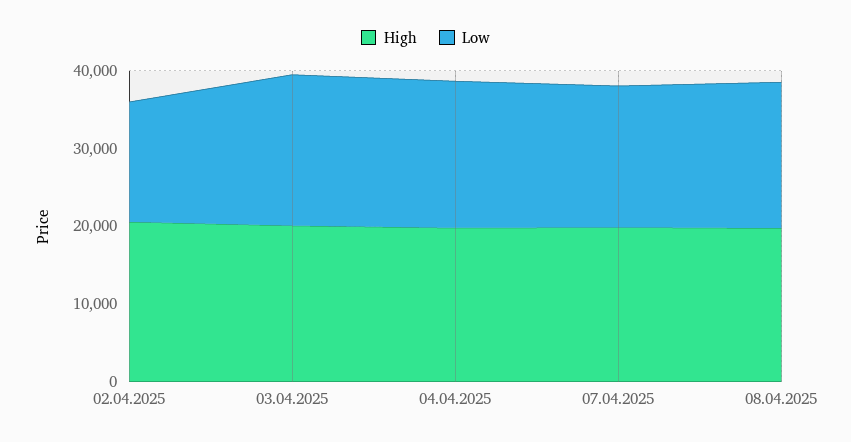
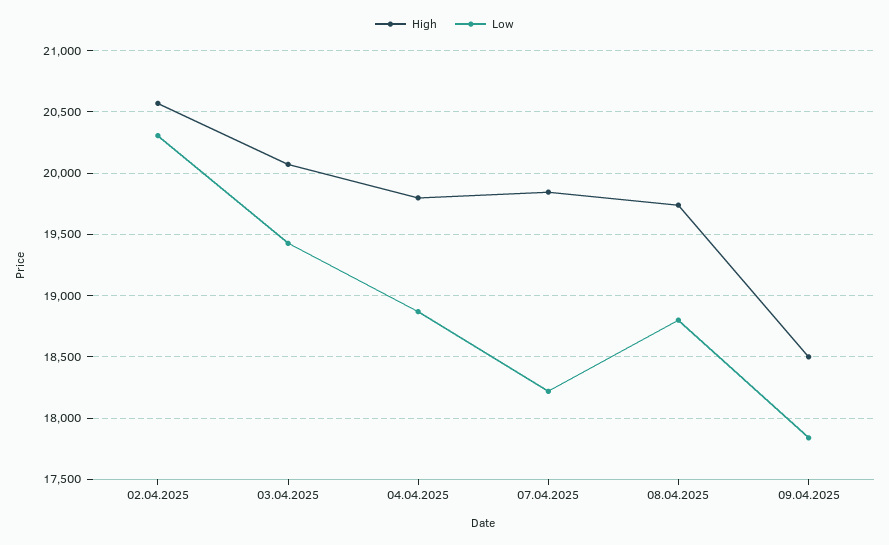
Low, 02.04.2025: 16000 -> 20300
High, 09.04.2025: none -> 18500
Low, 09.04.2025: none -> 17850

